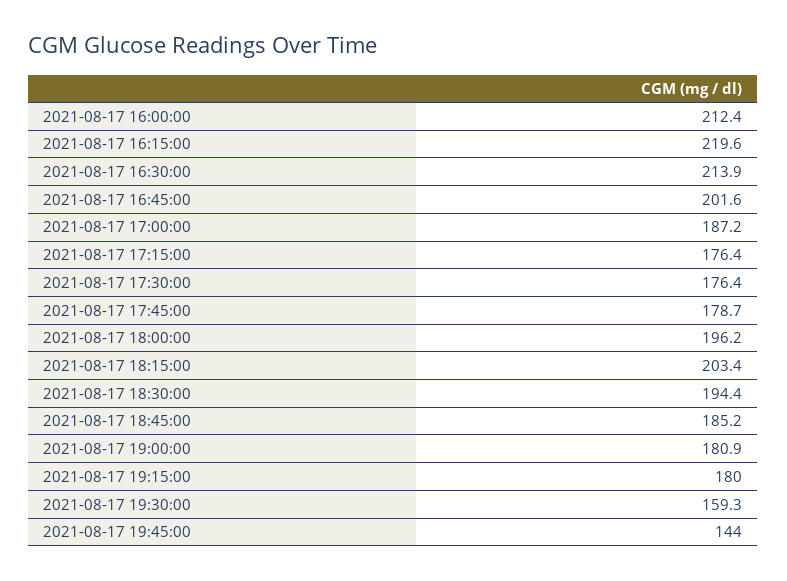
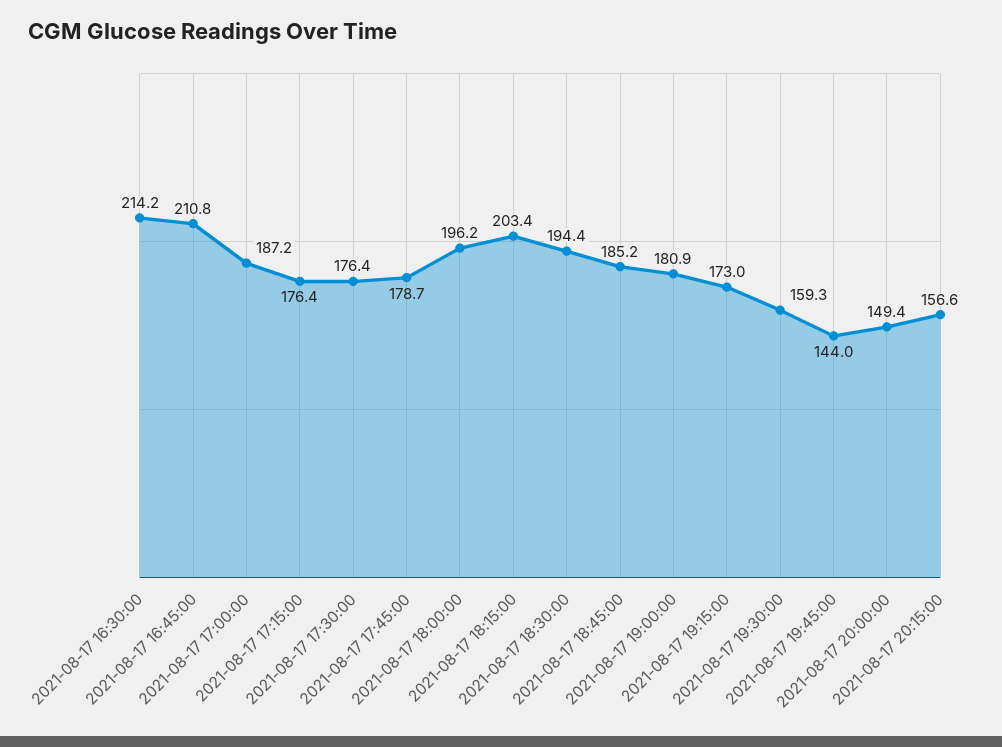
2021-08-17 16:00:00: 212.4 -> none
2021-08-17 16:15:00: 219.6 -> none
2021-08-17 16:30:00: 213.9 -> 214.2
2021-08-17 16:45:00: 201.6 -> 210.8
2021-08-17 19:15:00: 180 -> 173
2021-08-17 20:00:00: none -> 149.4
2021-08-17 20:15:00: none -> 156.6

